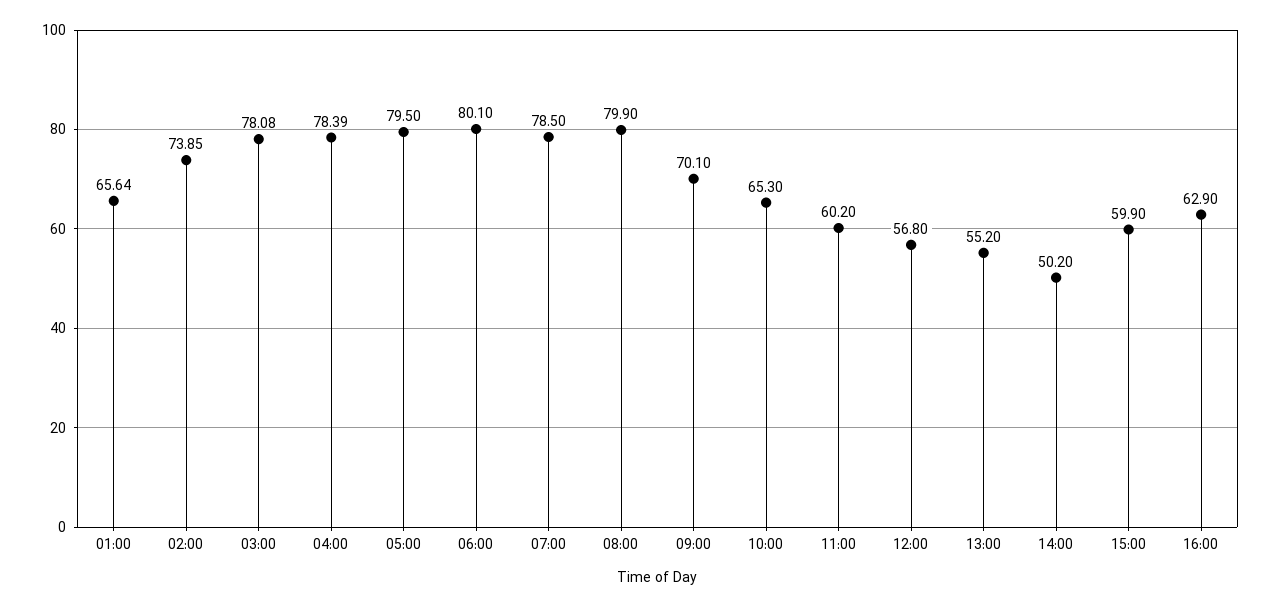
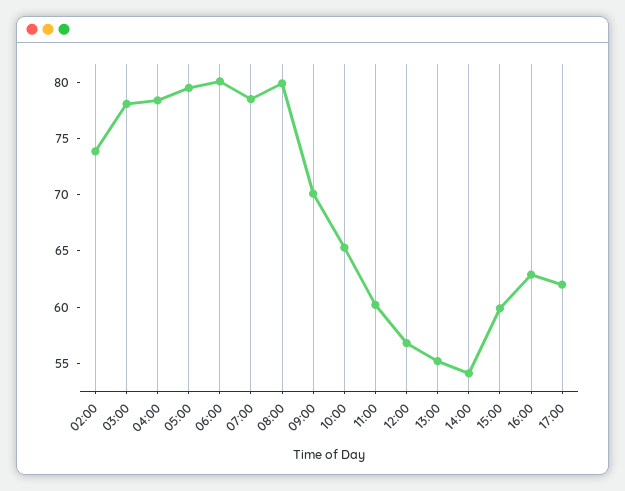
01:00: 65.64 -> none
14:00: 50.2 -> 54
17:00: none -> 62

